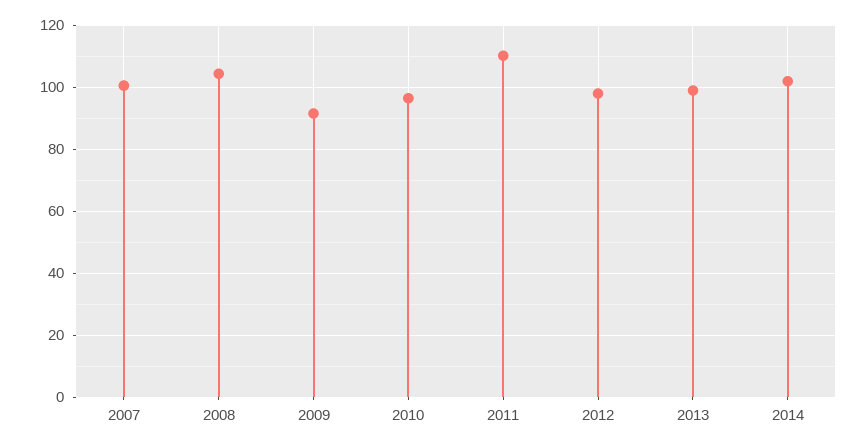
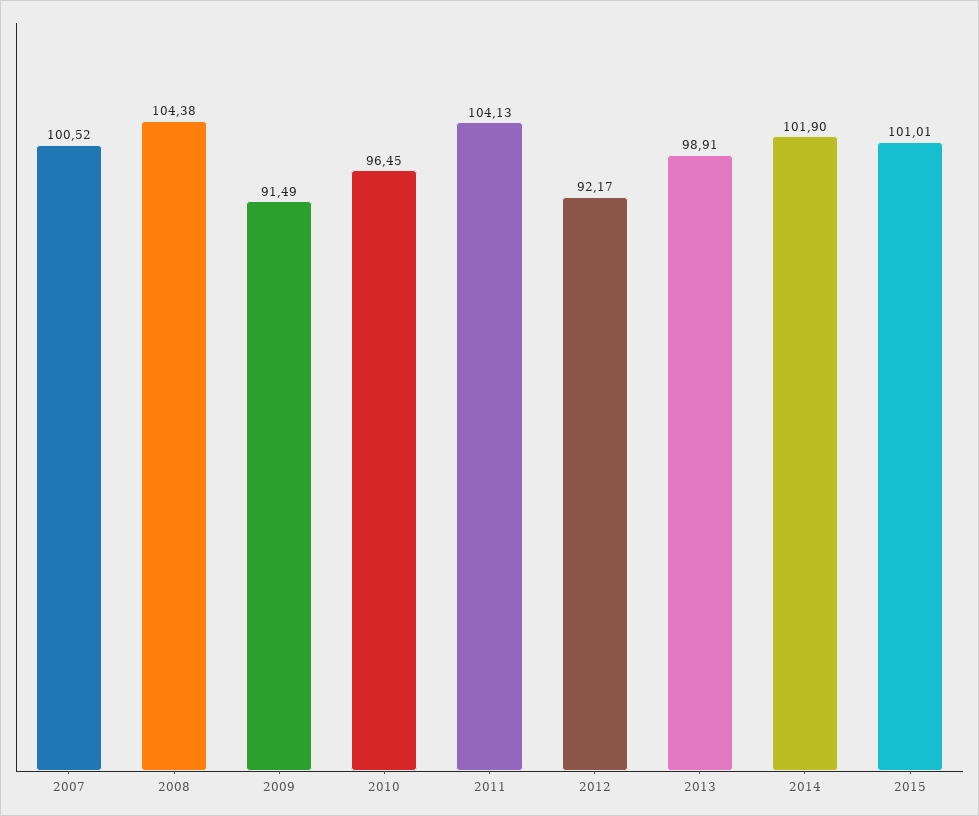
2011: 110 -> 104.13
2012: 98 -> 92.17
2015: none -> 101.01

